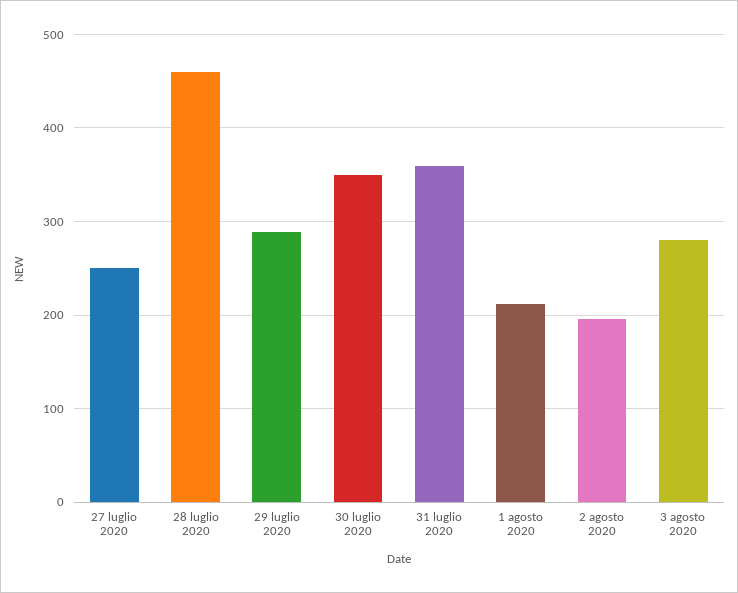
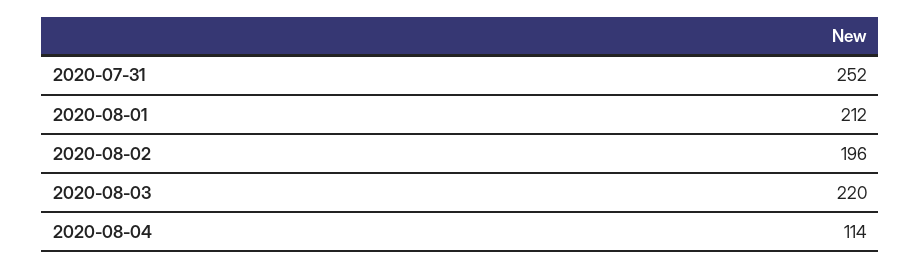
27 luglio 2020: 250 -> none
28 luglio 2020: 460 -> none
29 luglio 2020: 290 -> none
30 luglio 2020: 350 -> none
31 luglio 2020: 360 -> 252
3 agosto 2020: 280 -> 220
2020-08-04: none -> 114

